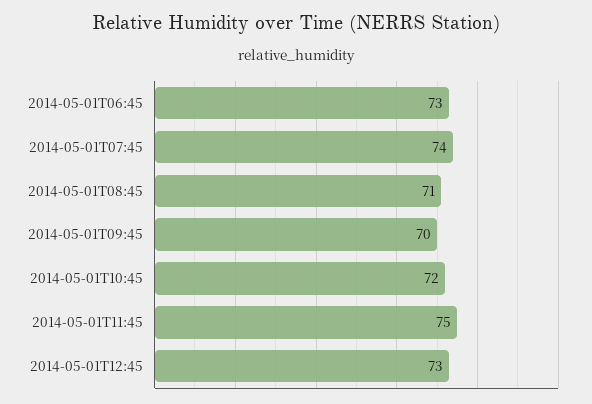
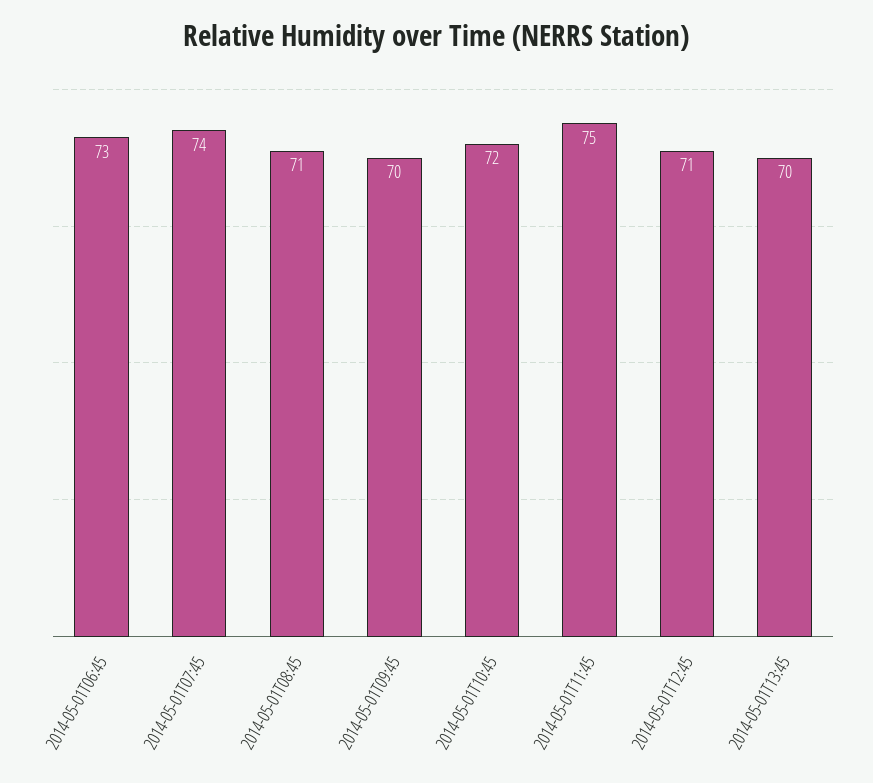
2014-05-01T12:45: 73 -> 71
2014-05-01T13:45: none -> 70

